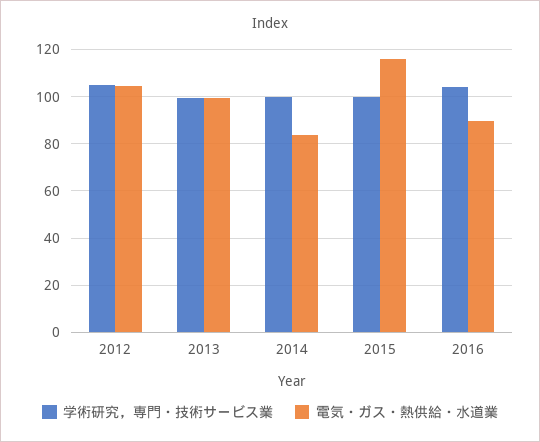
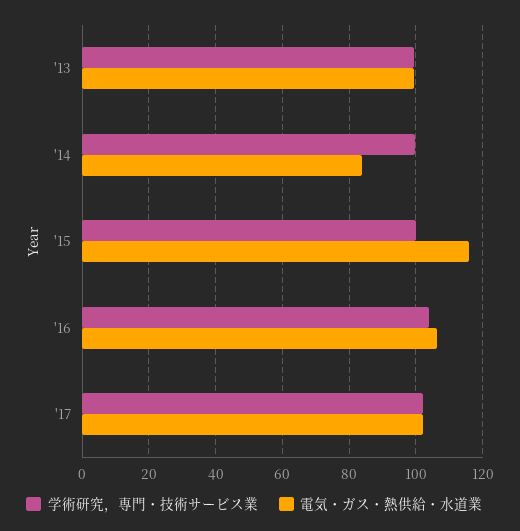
学術研究，専門・技術サービス業, 2012: 105 -> none
電気・ガス・熱供給・水道業, 2012: 105 -> none
電気・ガス・熱供給・水道業, 2016: 90 -> 106
学術研究，専門・技術サービス業, '17: none -> 102
電気・ガス・熱供給・水道業, '17: none -> 102

